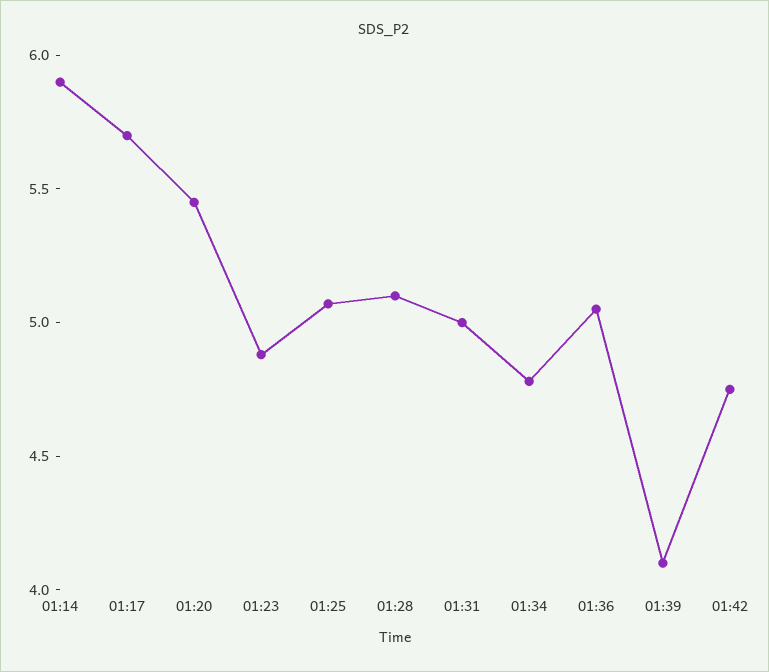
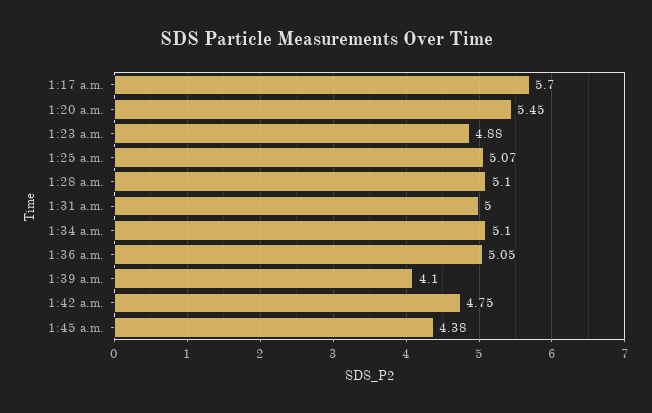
01:14: 5.9 -> none
01:34: 4.8 -> 5.1
1:45 a.m.: none -> 4.38

